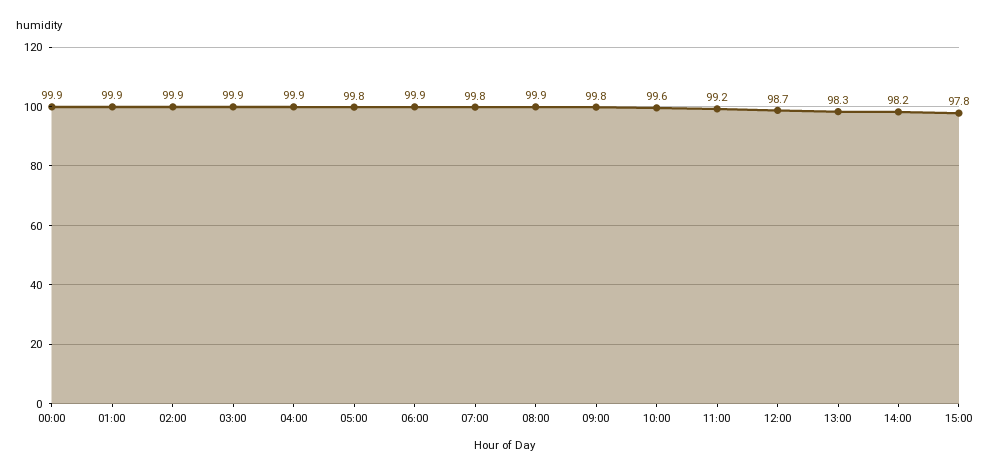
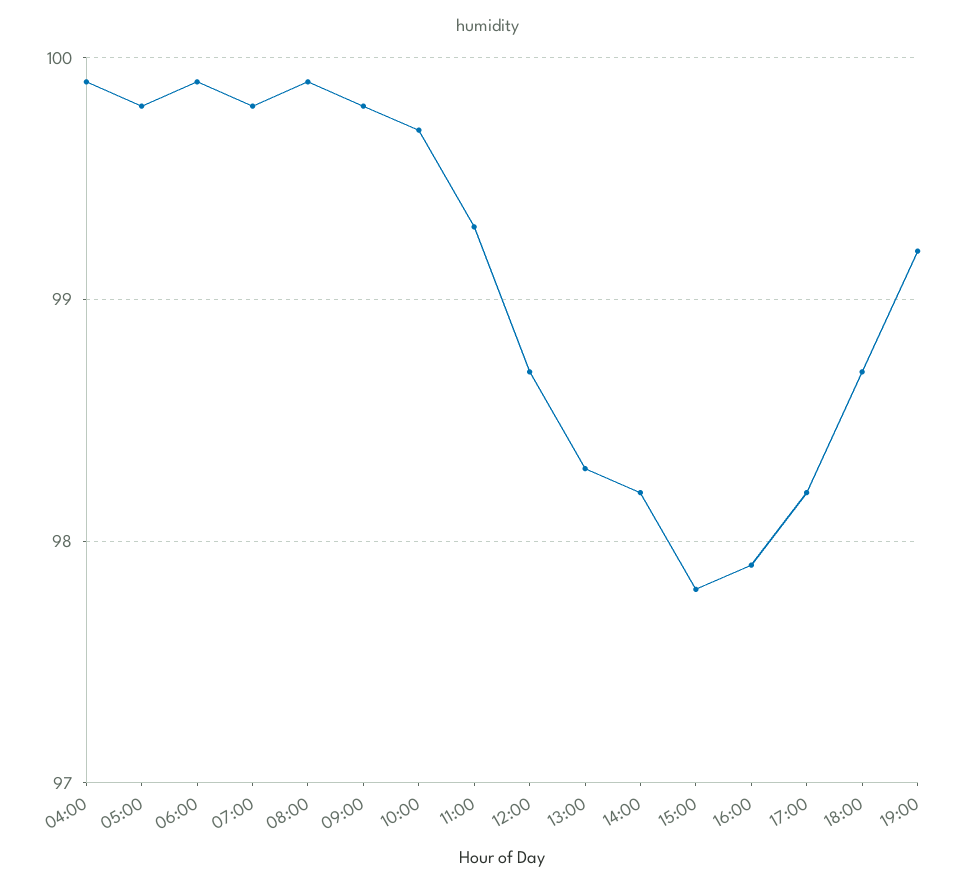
00:00: 99.9 -> none
01:00: 99.9 -> none
02:00: 99.9 -> none
03:00: 99.9 -> none
10:00: 99.6 -> 99.7
11:00: 99.2 -> 99.3
16:00: none -> 97.9
17:00: none -> 98.2
18:00: none -> 98.7
19:00: none -> 99.2

